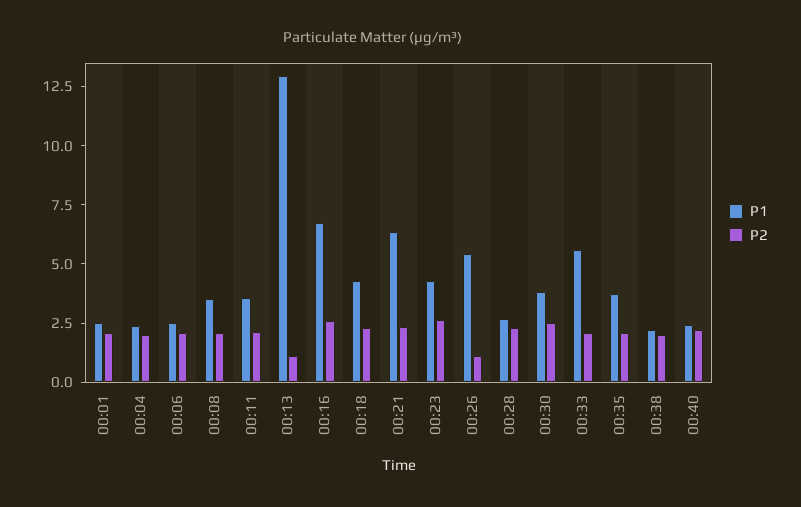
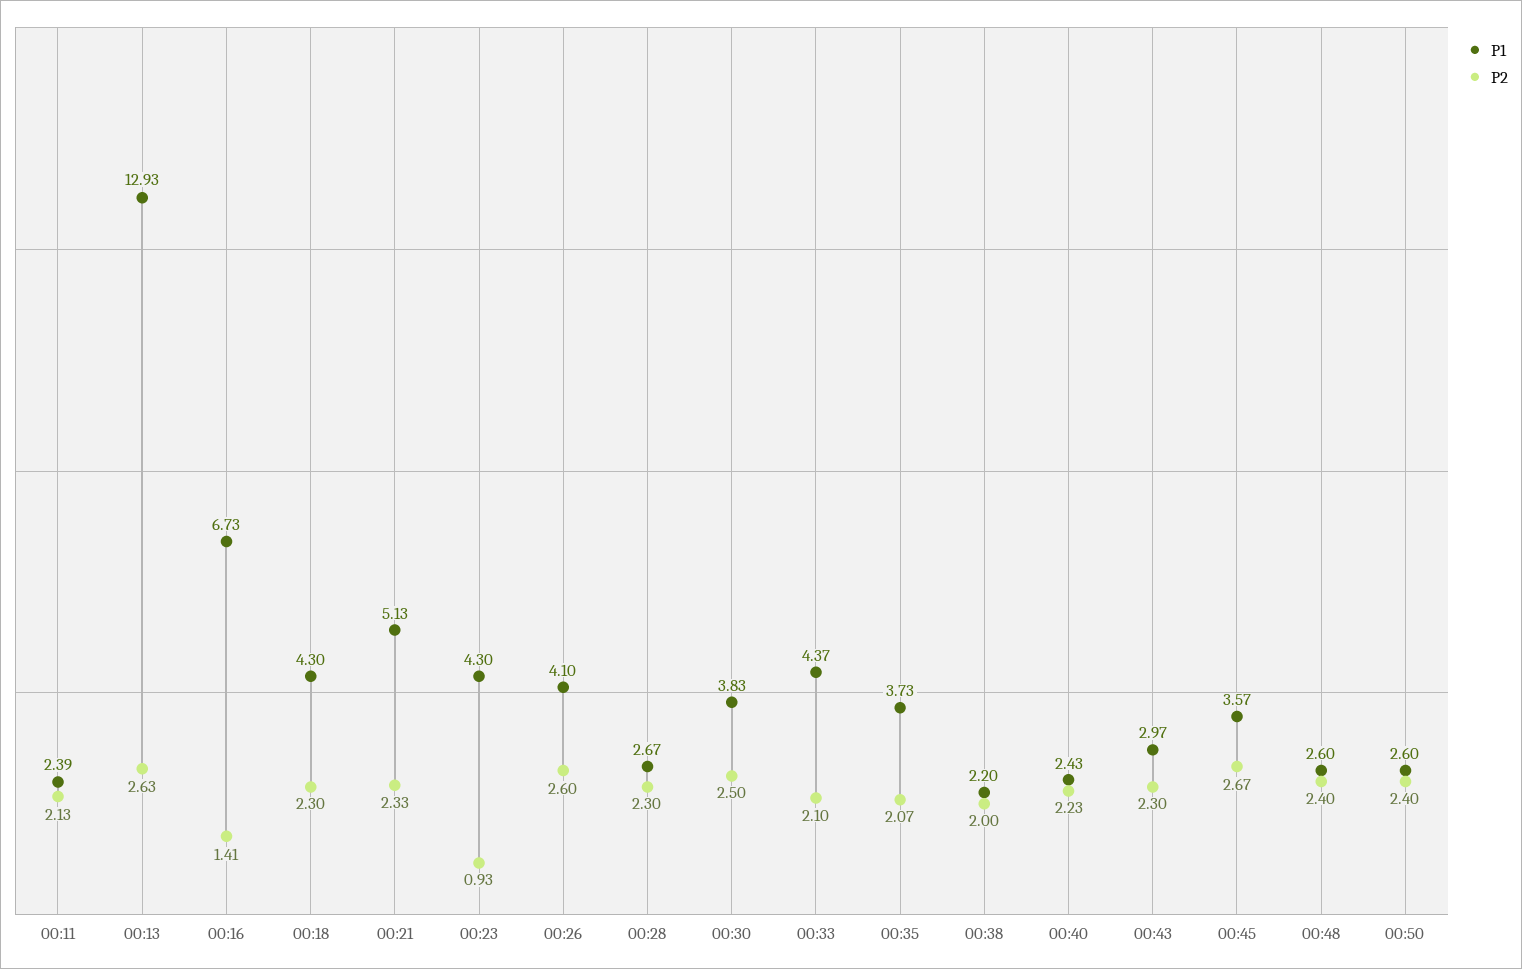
P1, 00:01: 2.5 -> none
P2, 00:01: 2 -> none
P1, 00:04: 2.5 -> none
P2, 00:04: 2 -> none
P1, 00:06: 2.5 -> none
P2, 00:06: 2 -> none
P1, 00:08: 3.5 -> none
P2, 00:08: 2 -> none
P1, 00:11: 3.5 -> 2.39
P2, 00:13: 1 -> 2.63
P2, 00:16: 2.5 -> 1.41
P1, 00:21: 6.5 -> 5.13
P2, 00:23: 2.5 -> 0.93
P1, 00:26: 5.5 -> 4.1
P2, 00:26: 1 -> 2.6
P1, 00:33: 5.5 -> 4.37
P1, 00:43: none -> 2.97
P2, 00:43: none -> 2.3
P1, 00:45: none -> 3.57
P2, 00:45: none -> 2.67
P1, 00:48: none -> 2.6
P2, 00:48: none -> 2.4
P1, 00:50: none -> 2.6
P2, 00:50: none -> 2.4

